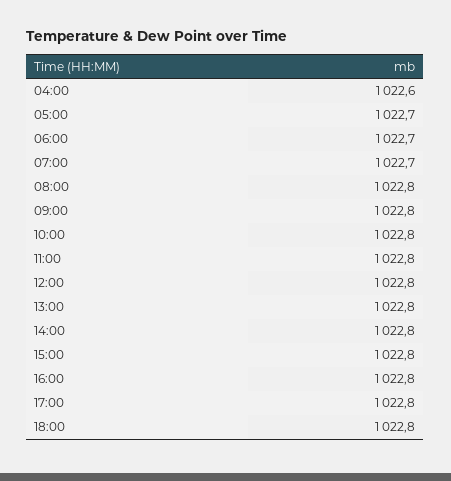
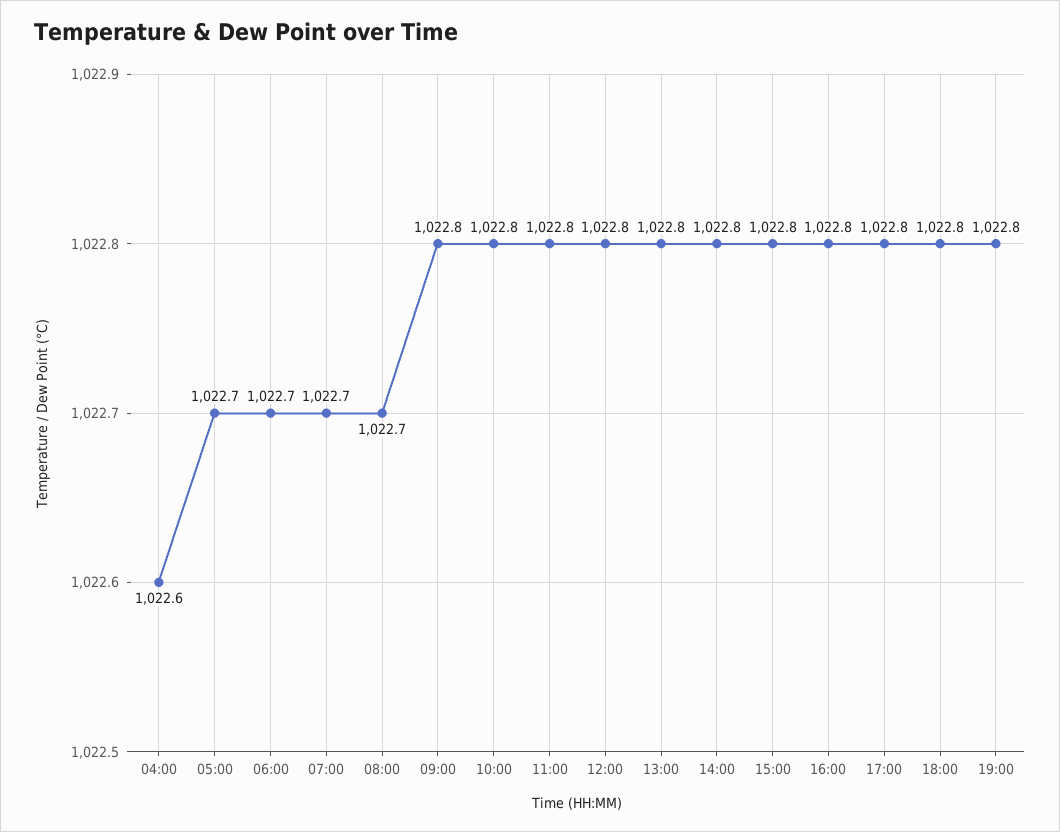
08:00: 1022.8 -> 1022.7
19:00: none -> 1022.8

